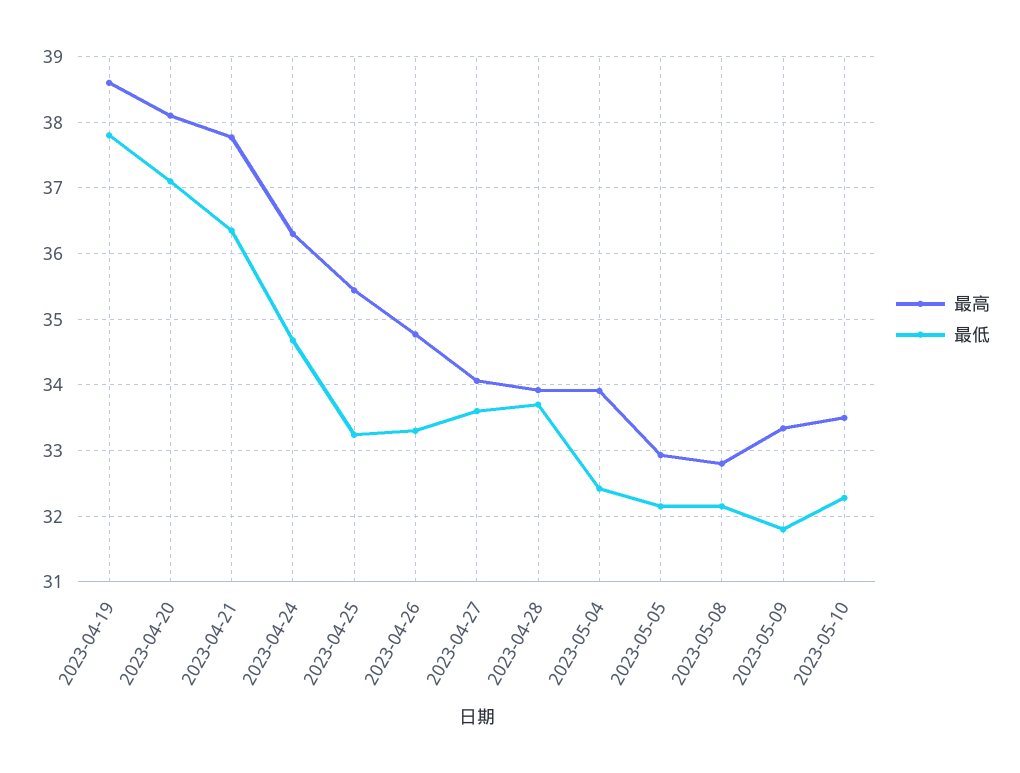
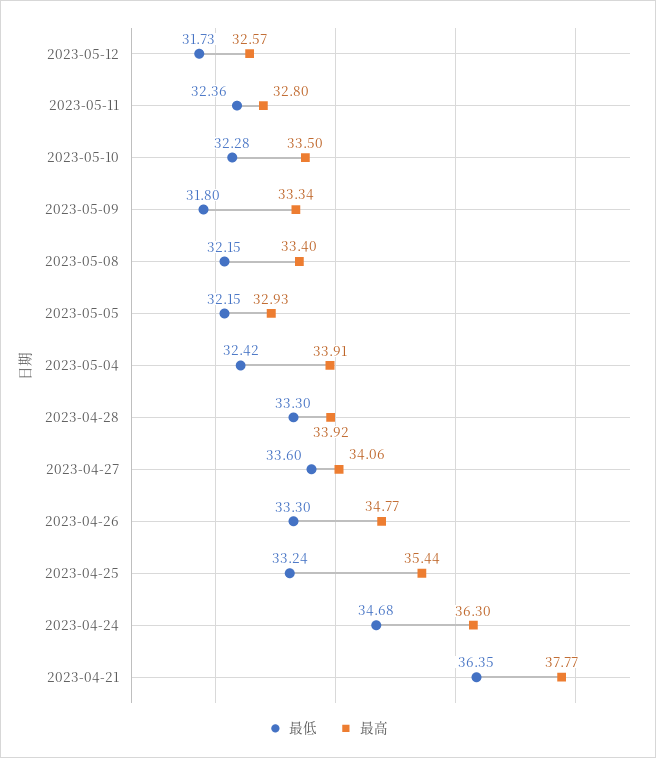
最高, 2023-04-19: 38.6 -> none
最低, 2023-04-19: 37.8 -> none
最高, 2023-04-20: 38.1 -> none
最低, 2023-04-20: 37.1 -> none
最低, 2023-04-28: 33.7 -> 33.3
最高, 2023-05-08: 32.8 -> 33.4
最低, 2023-05-12: none -> 31.73
最高, 2023-05-12: none -> 32.57
最低, 2023-05-11: none -> 32.36
最高, 2023-05-11: none -> 32.8

